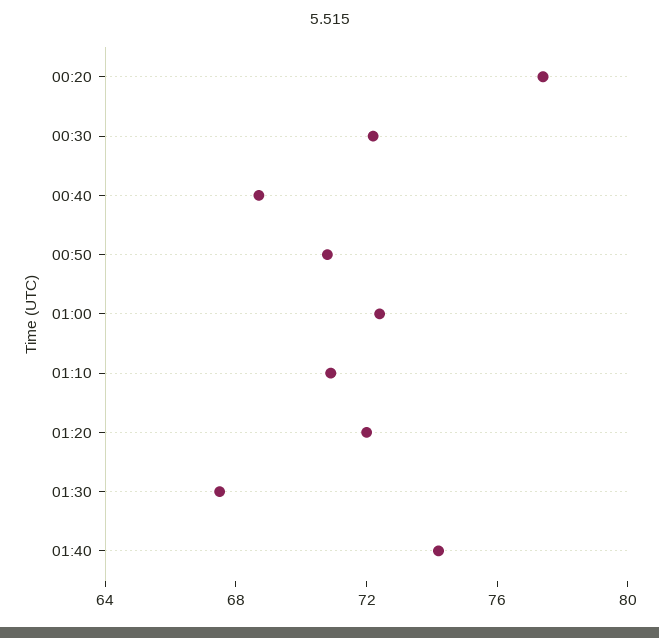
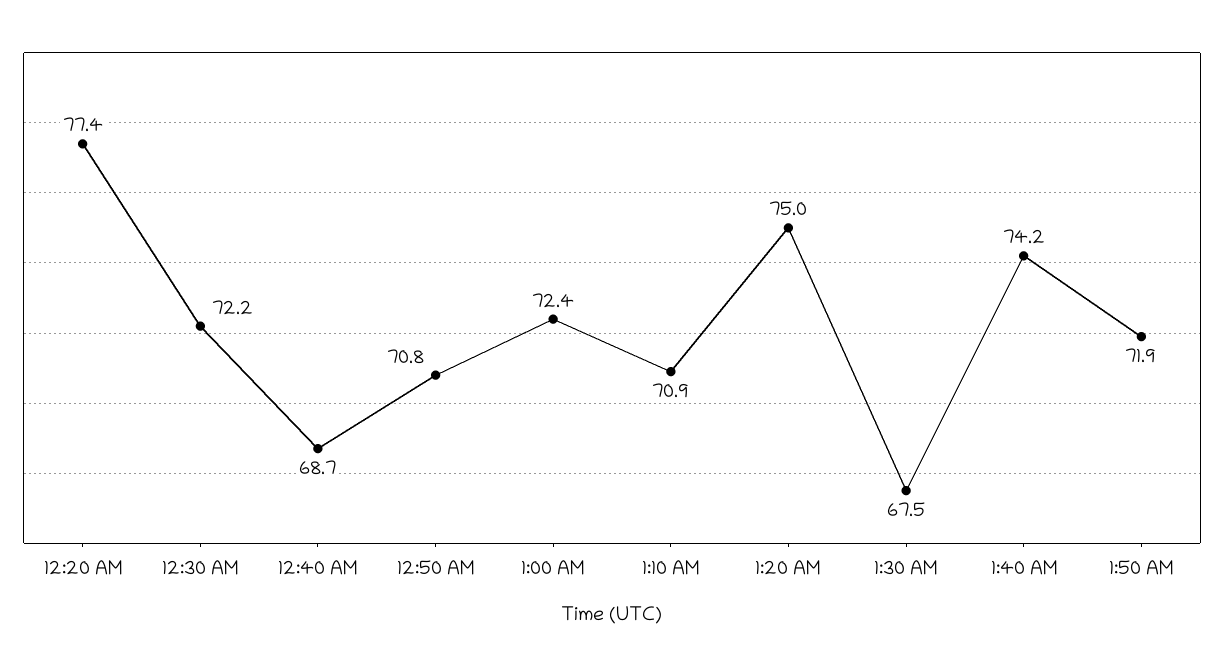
01:20: 72 -> 75
1:50 AM: none -> 71.9

